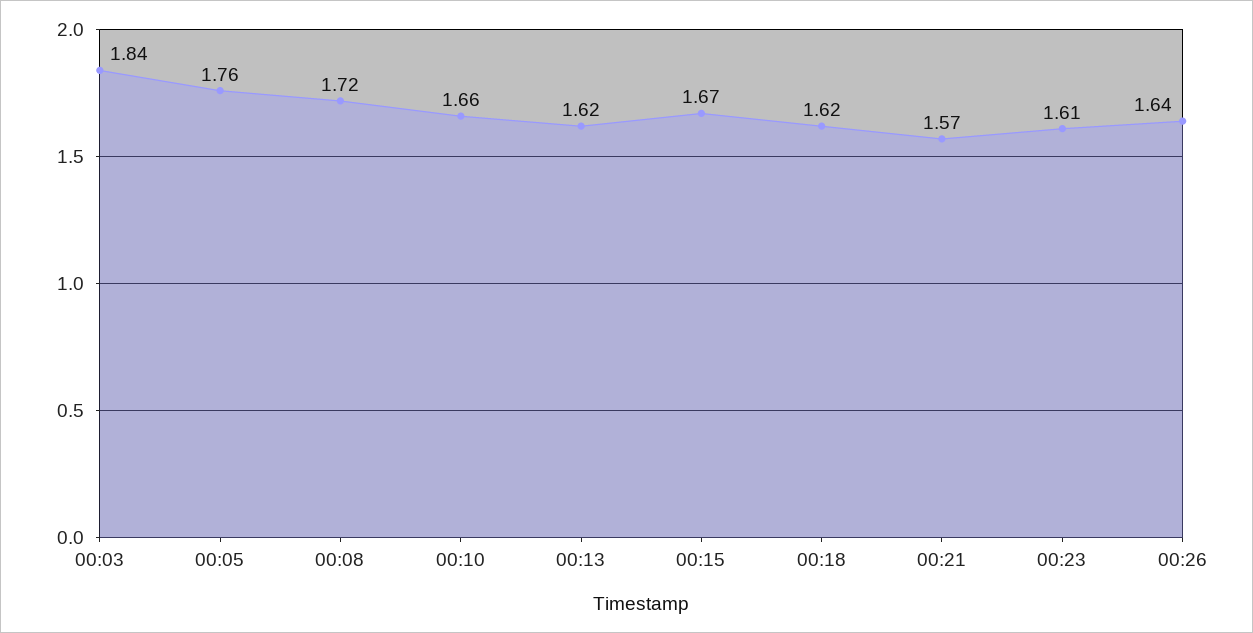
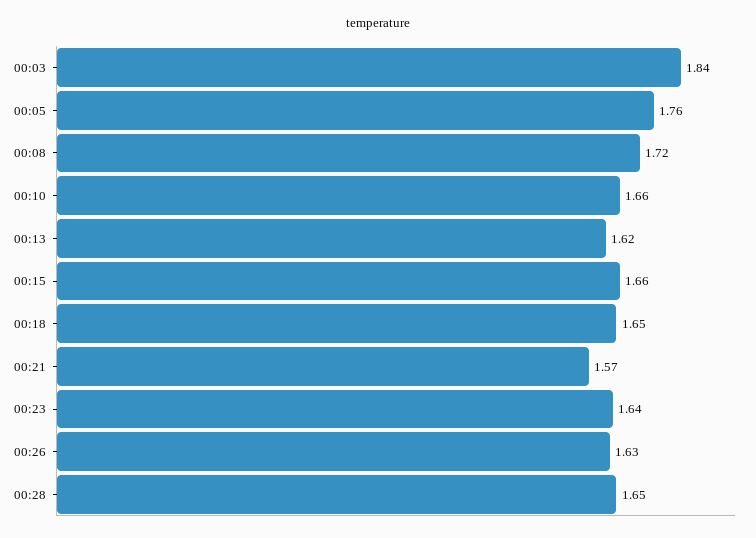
00:15: 1.67 -> 1.66
00:18: 1.62 -> 1.65
00:23: 1.61 -> 1.64
00:26: 1.64 -> 1.63
00:28: none -> 1.65

